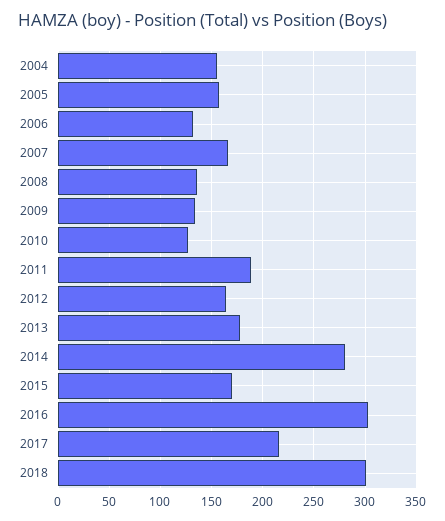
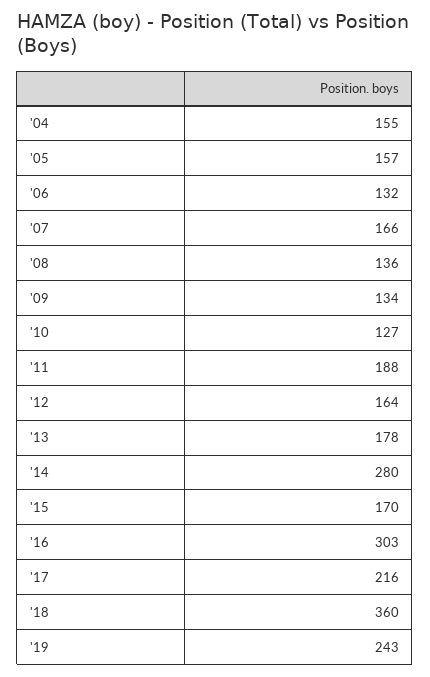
2018: 300 -> 360
'19: none -> 243

